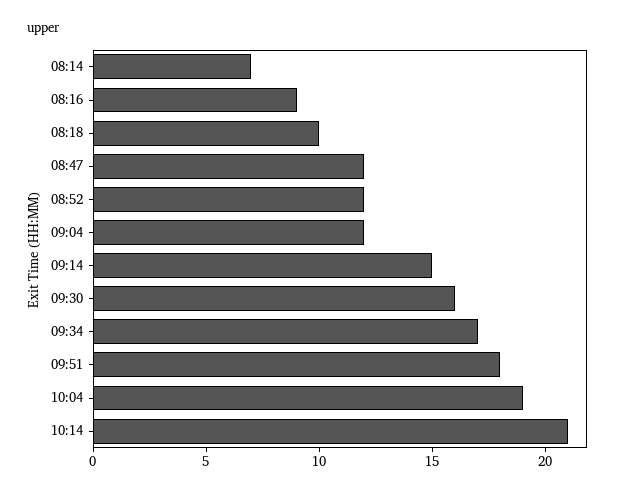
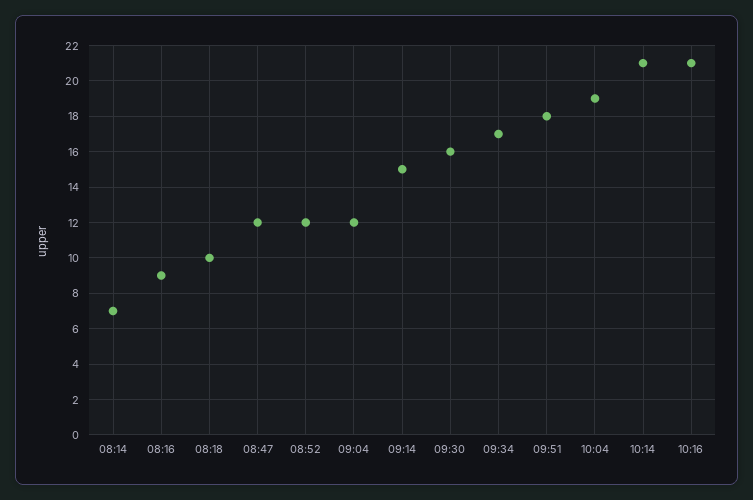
10:16: none -> 21

